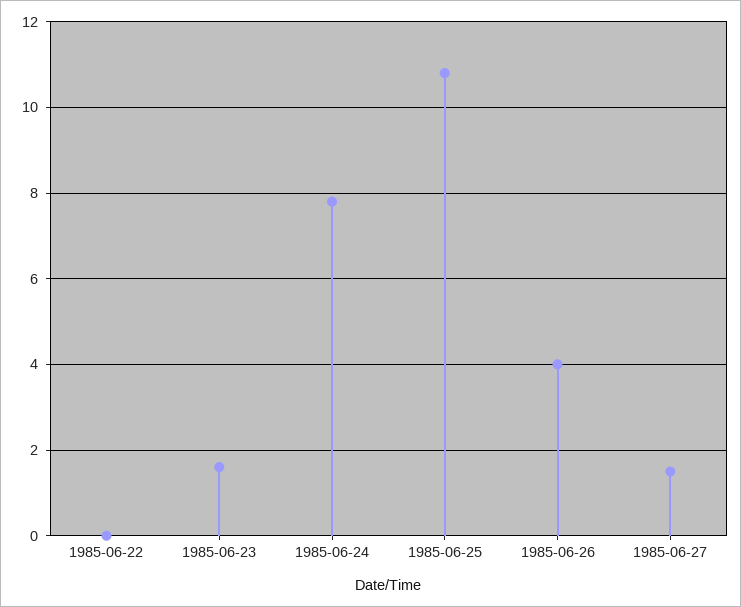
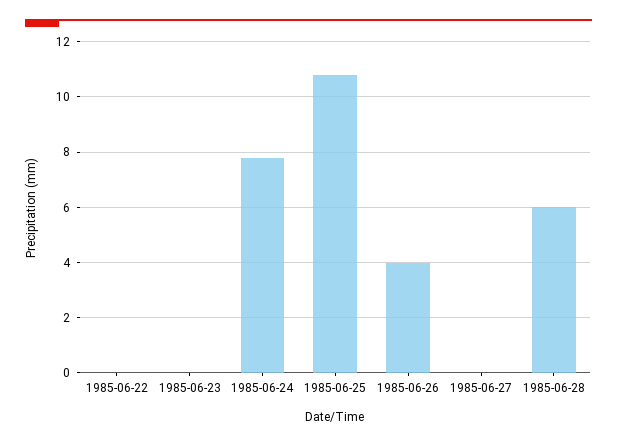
1985-06-23: 1.5 -> 0
1985-06-27: 1.5 -> 0
1985-06-28: none -> 6

